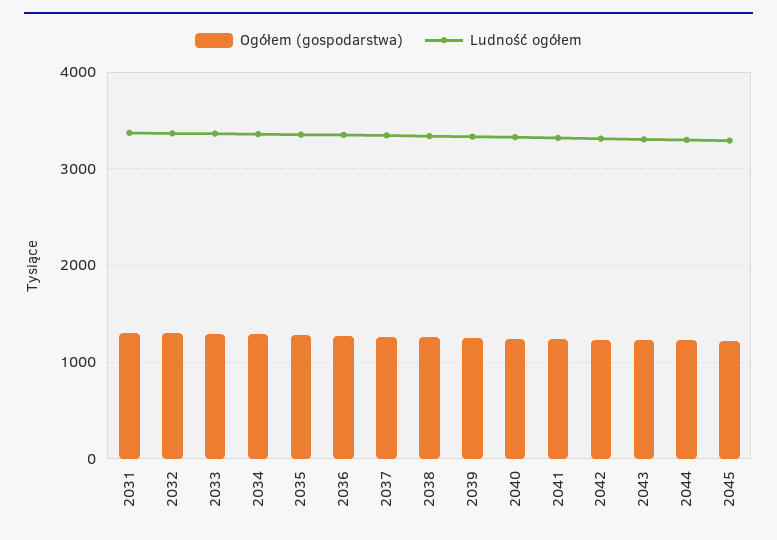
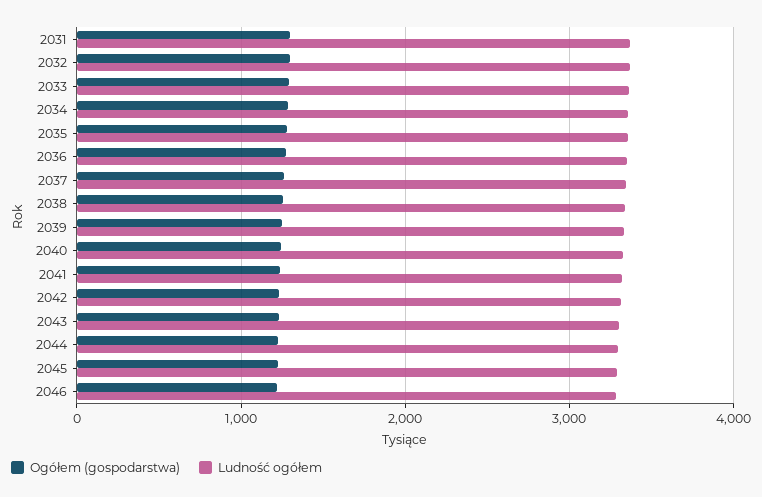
Ogółem (gospodarstwa), 2046: none -> 1200
Ludność ogółem, 2046: none -> 3300

